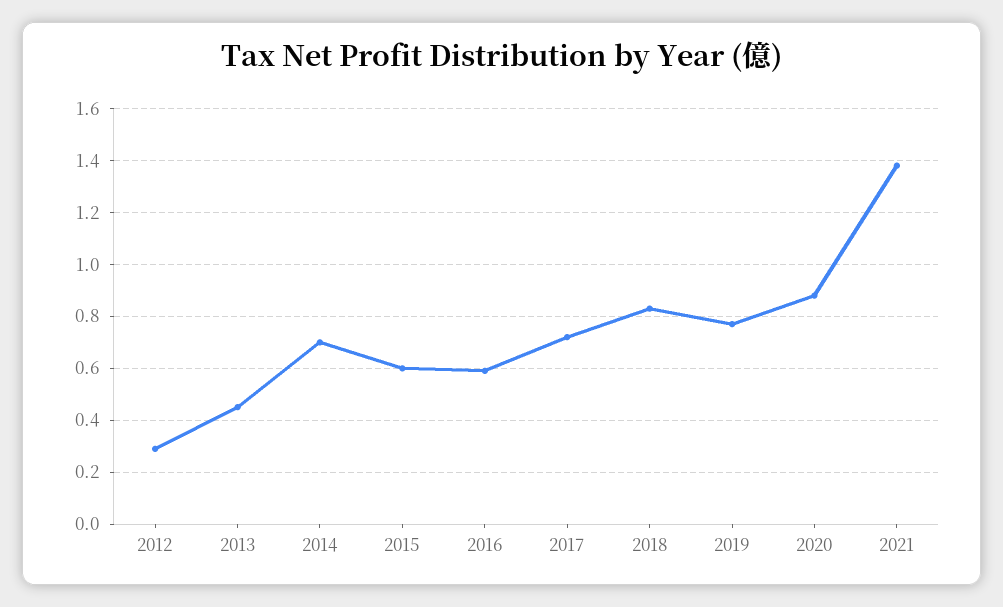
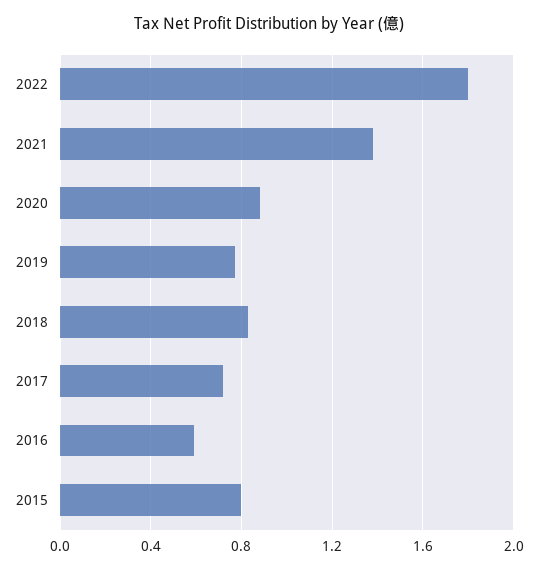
2012: 0.3 -> none
2013: 0.45 -> none
2014: 0.7 -> none
2015: 0.6 -> 0.8
2022: none -> 1.8

